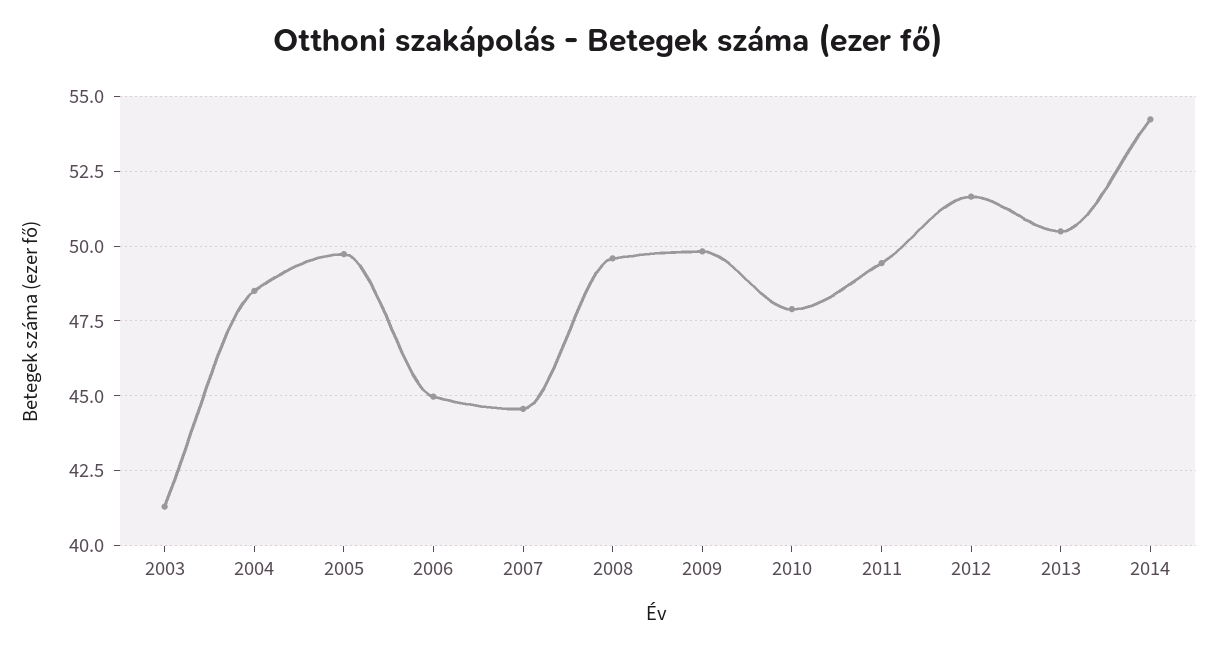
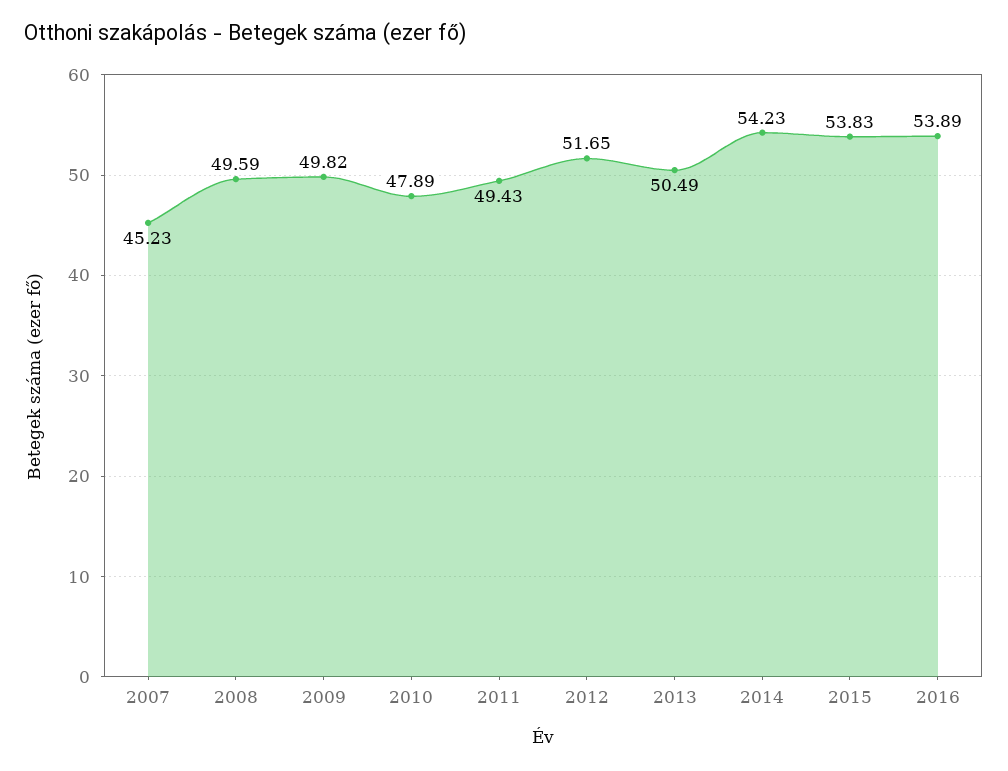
2003: 41.25 -> none
2004: 48.5 -> none
2005: 49.75 -> none
2006: 45 -> none
2007: 44.5 -> 45.23
2015: none -> 53.83
2016: none -> 53.89

